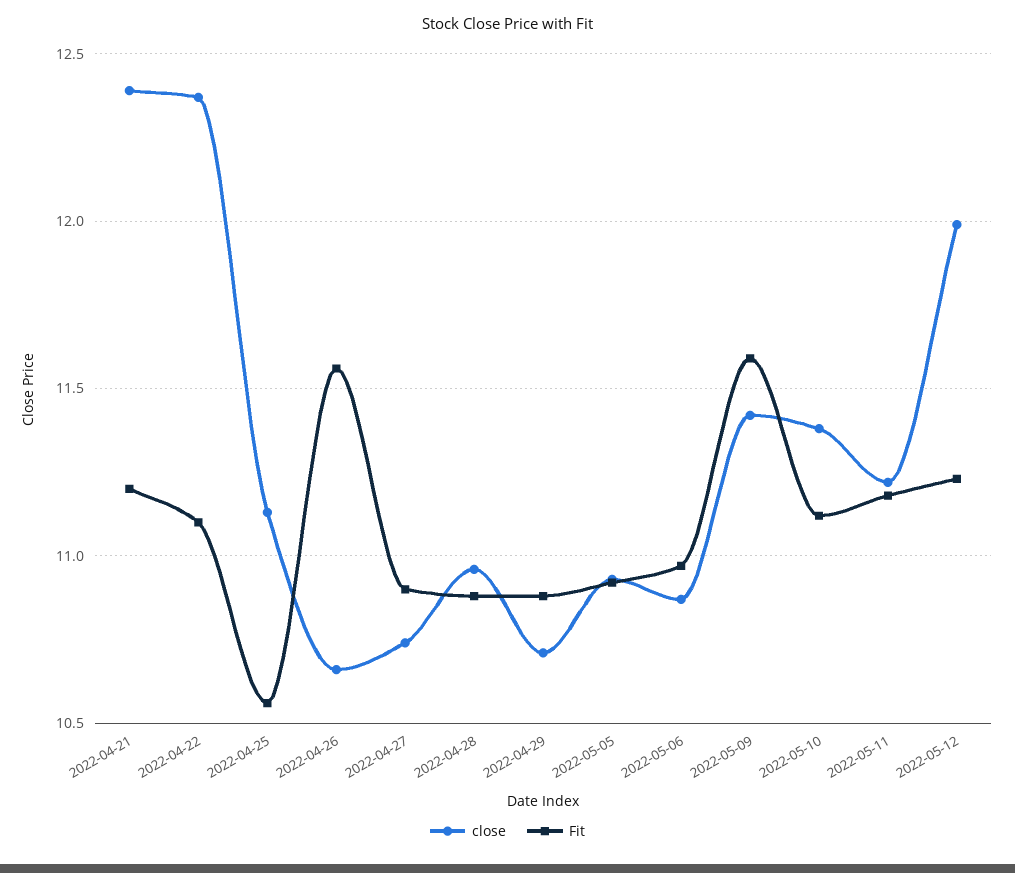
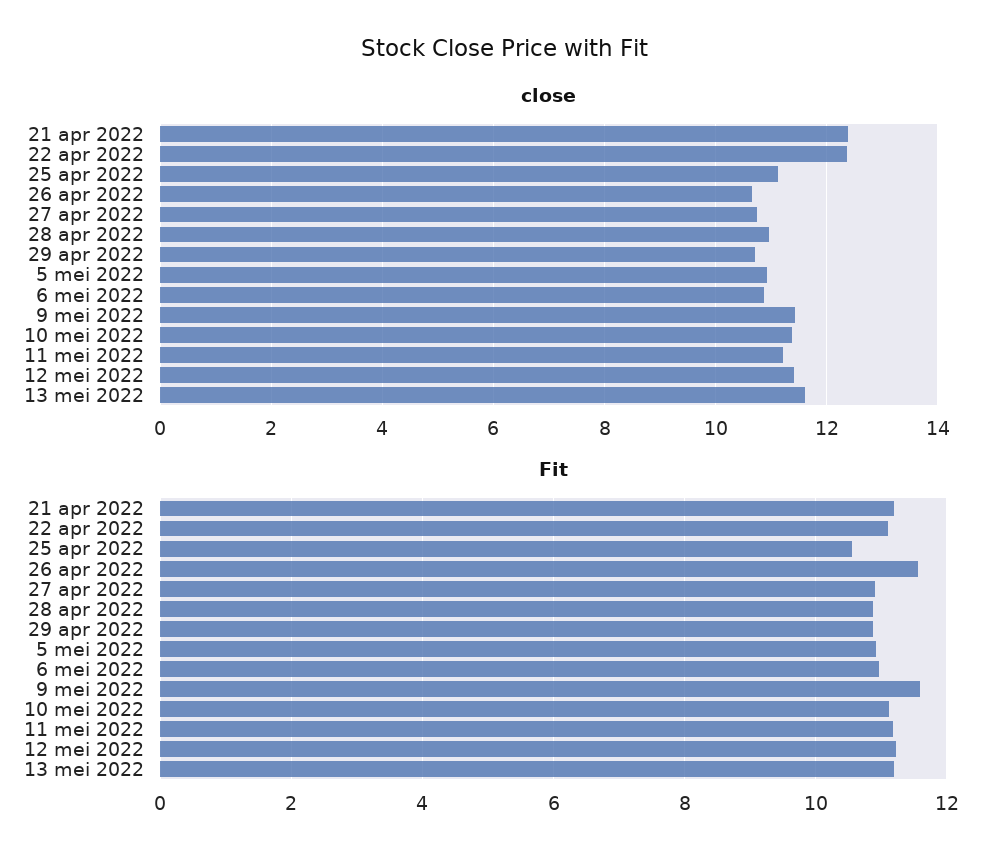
close, 2022-05-12: 12 -> 11.4
close, 13 mei 2022: none -> 11.6
Fit, 13 mei 2022: none -> 11.2

